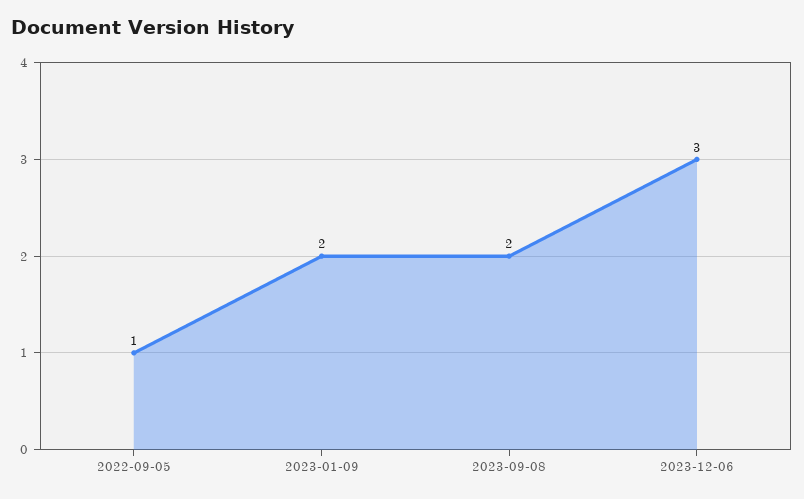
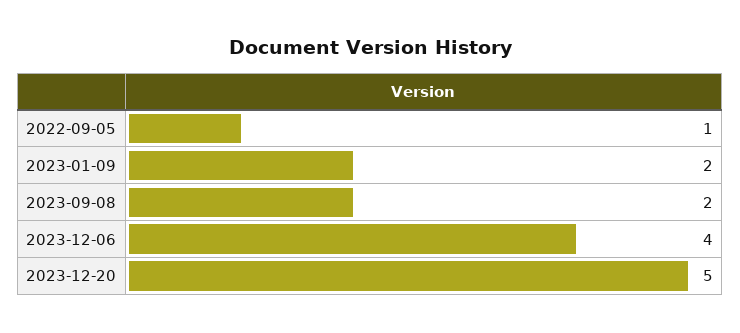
2023-12-06: 3 -> 4
2023-12-20: none -> 5

